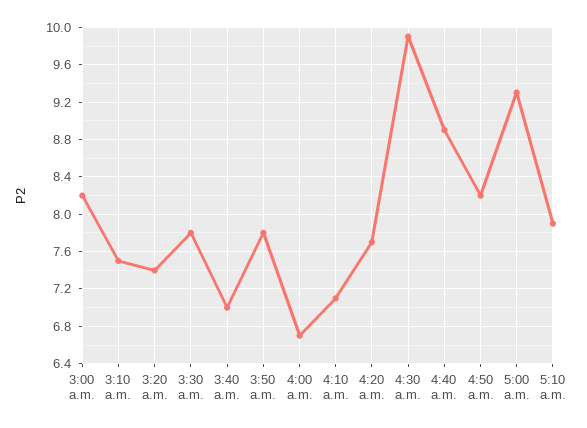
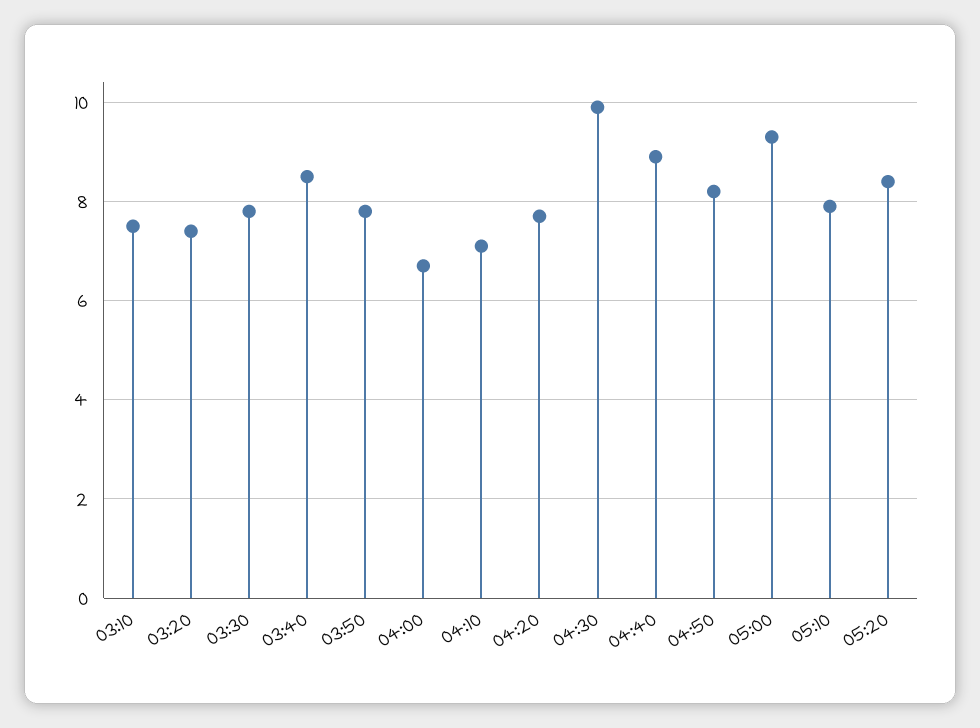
3:00 a.m.: 8.2 -> none
3:40 a.m.: 7 -> 8.5
05:20: none -> 8.5

